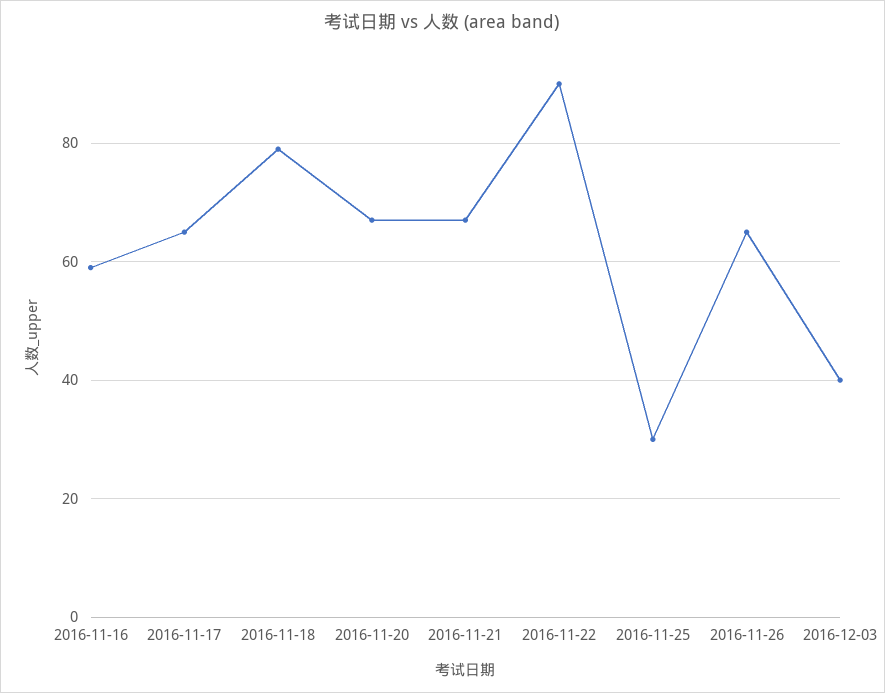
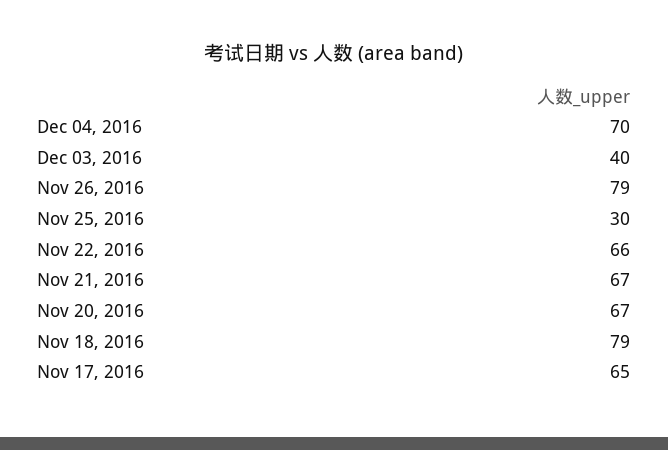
2016-11-16: 60 -> none
2016-11-22: 90 -> 66
2016-11-26: 65 -> 79
Dec 04, 2016: none -> 70

